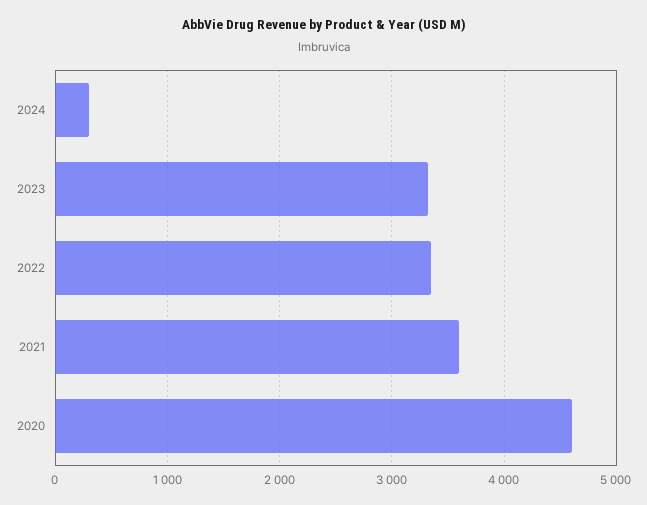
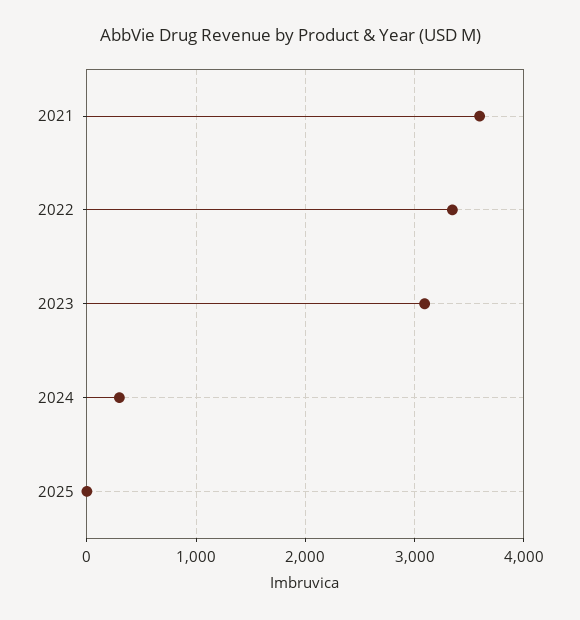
2023: 3300 -> 3100
2020: 4600 -> none
2025: none -> 0

